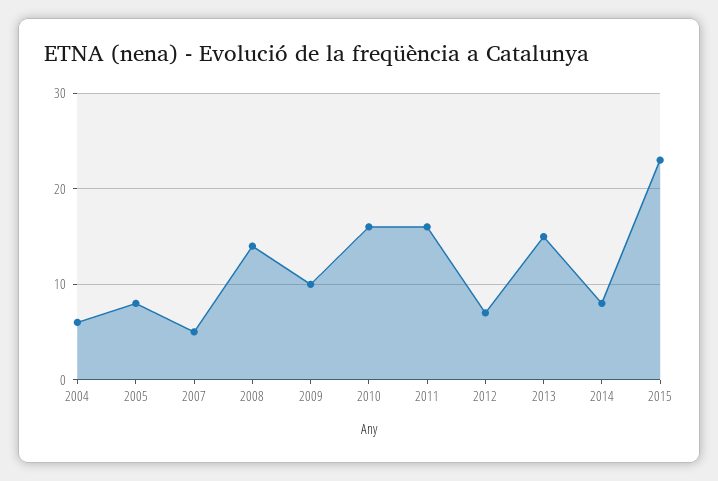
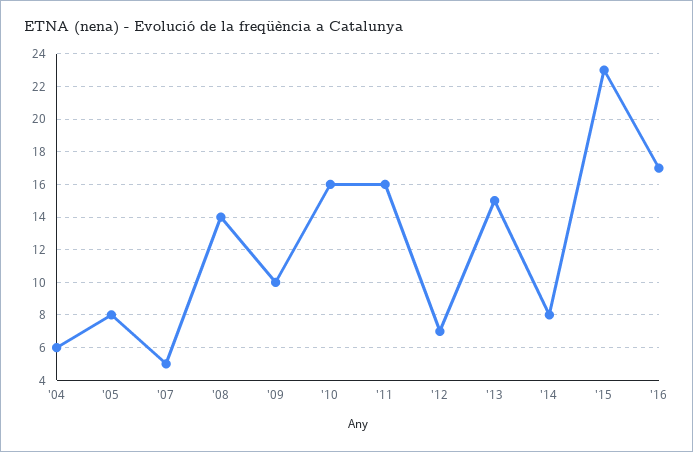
'16: none -> 17

